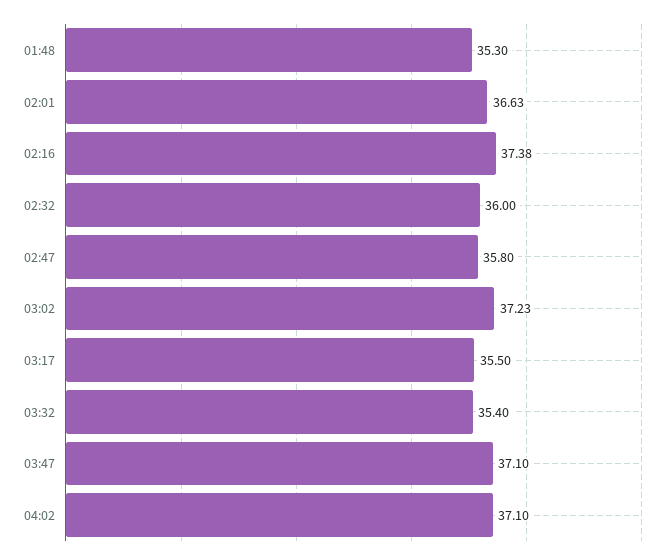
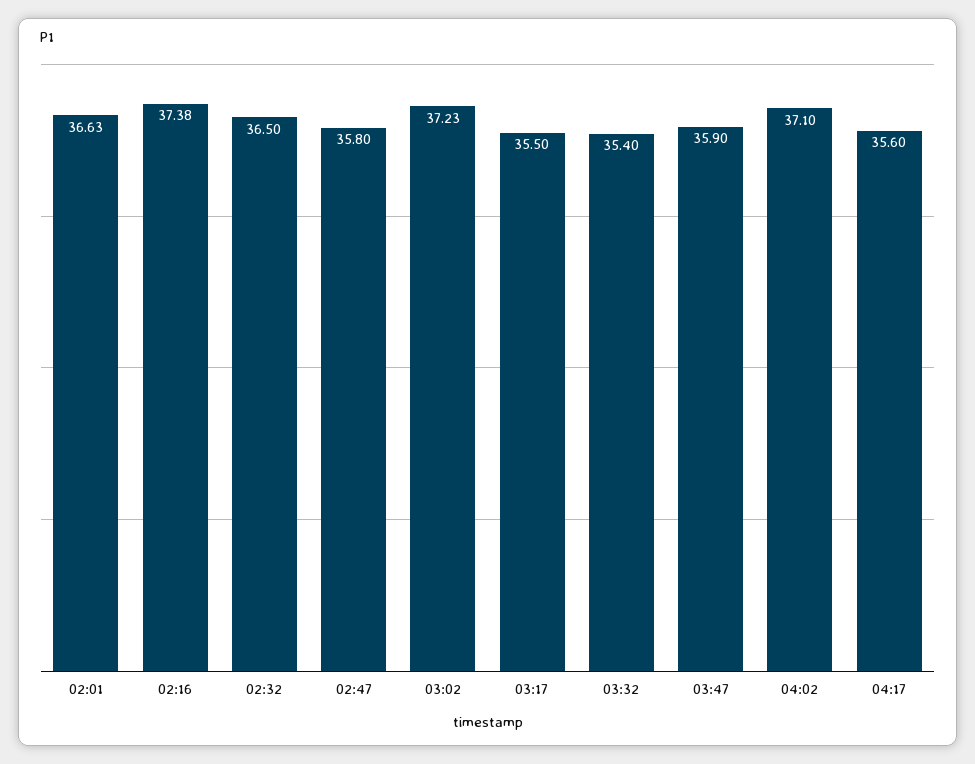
01:48: 35.3 -> none
02:32: 36 -> 36.5
03:47: 37.1 -> 35.9
04:17: none -> 35.6

